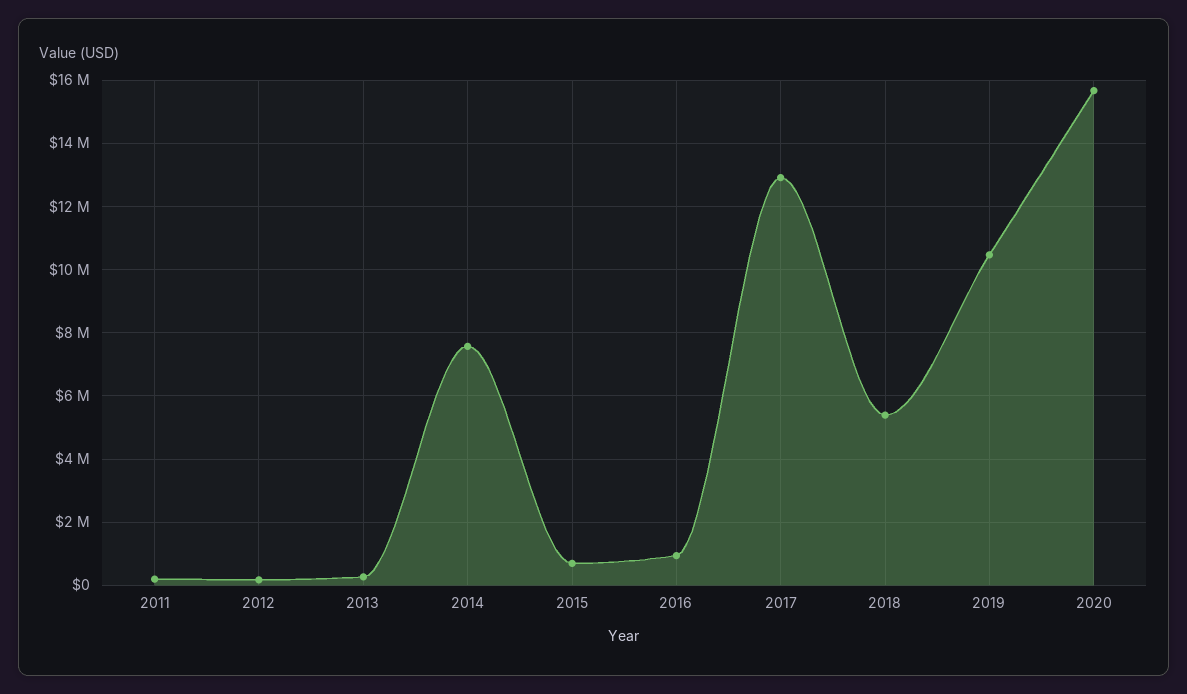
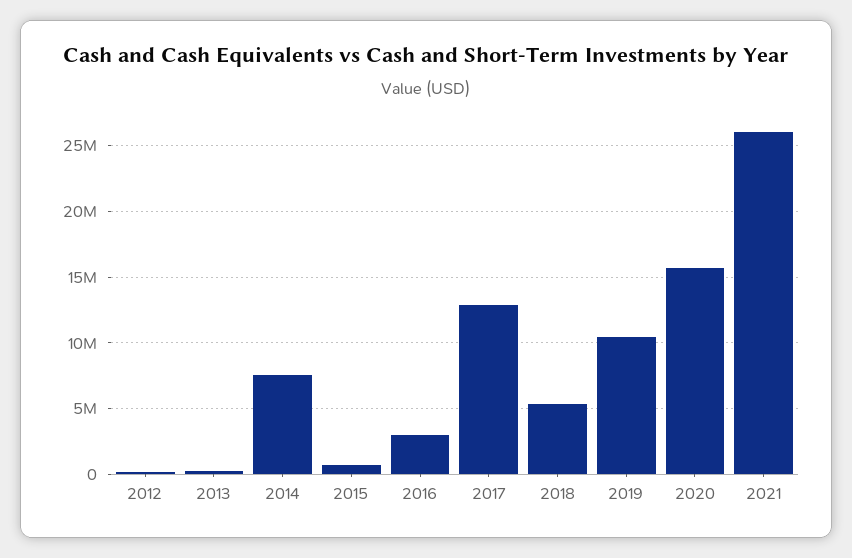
2011: 200000 -> none
2016: 1000000 -> 3000000
2021: none -> 26000000

